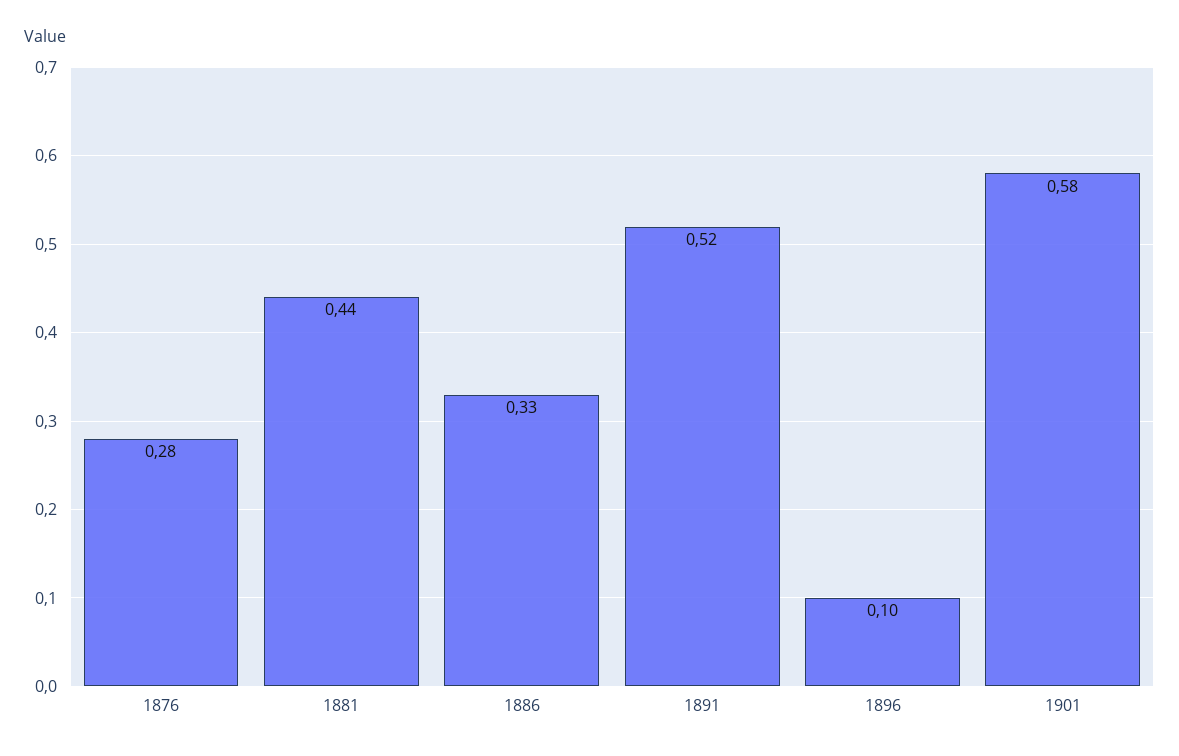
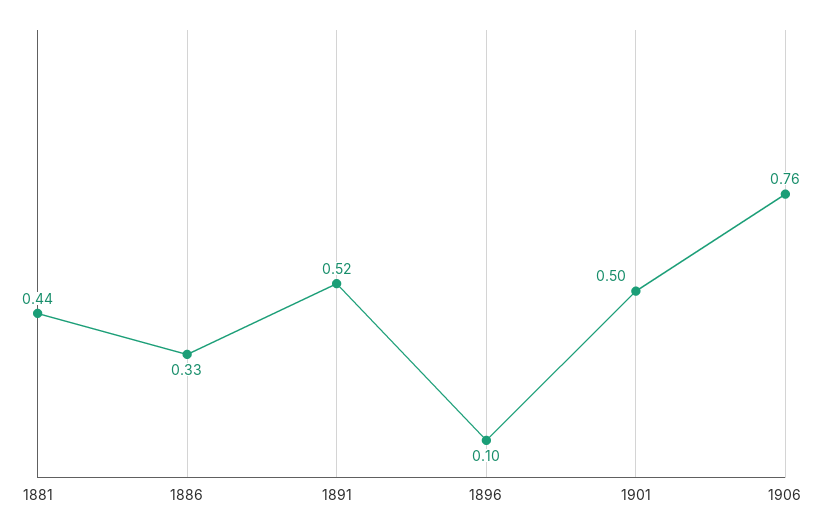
1876: 0.28 -> none
1901: 0.58 -> 0.5
1906: none -> 0.76

